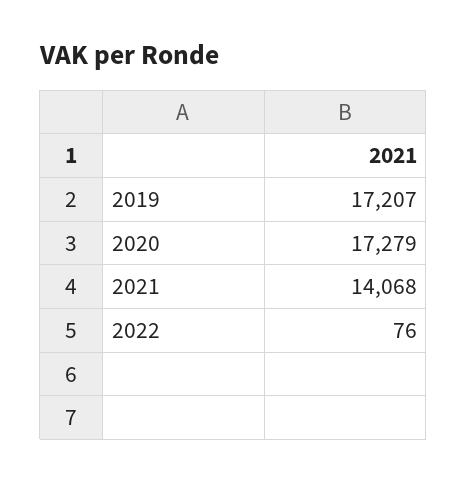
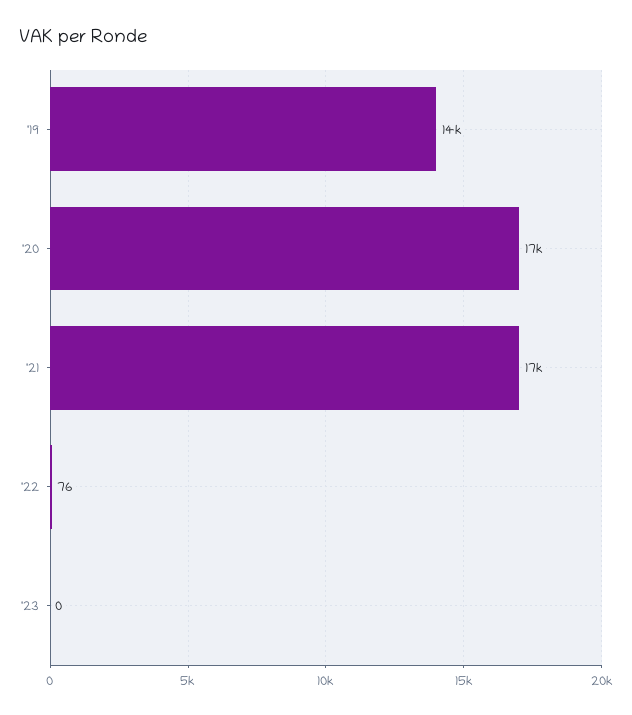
2019: 17207 -> 14000
2021: 14068 -> 17000
'23: none -> 0

